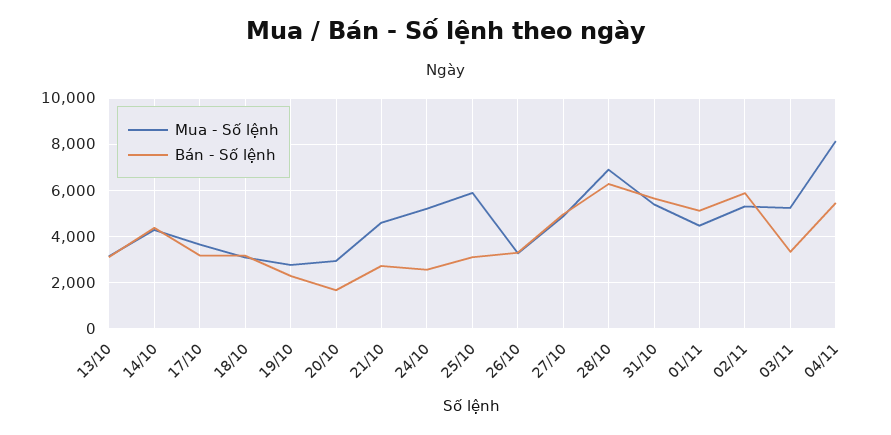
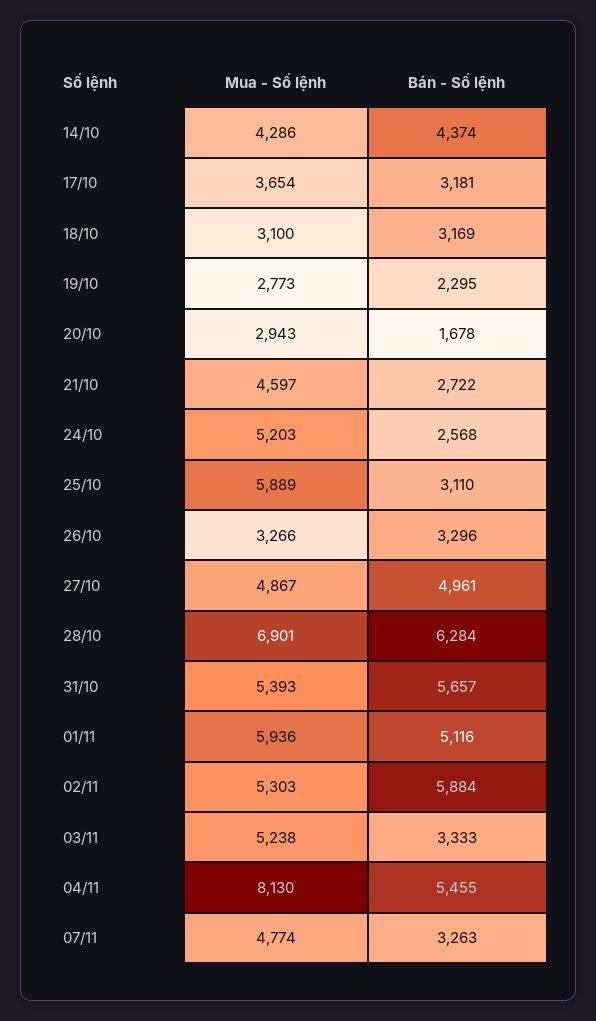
Mua - Số lệnh, 13/10: 3000 -> none
Bán - Số lệnh, 13/10: 3000 -> none
Mua - Số lệnh, 01/11: 4500 -> 5936
Mua - Số lệnh, 07/11: none -> 4774
Bán - Số lệnh, 07/11: none -> 3263

